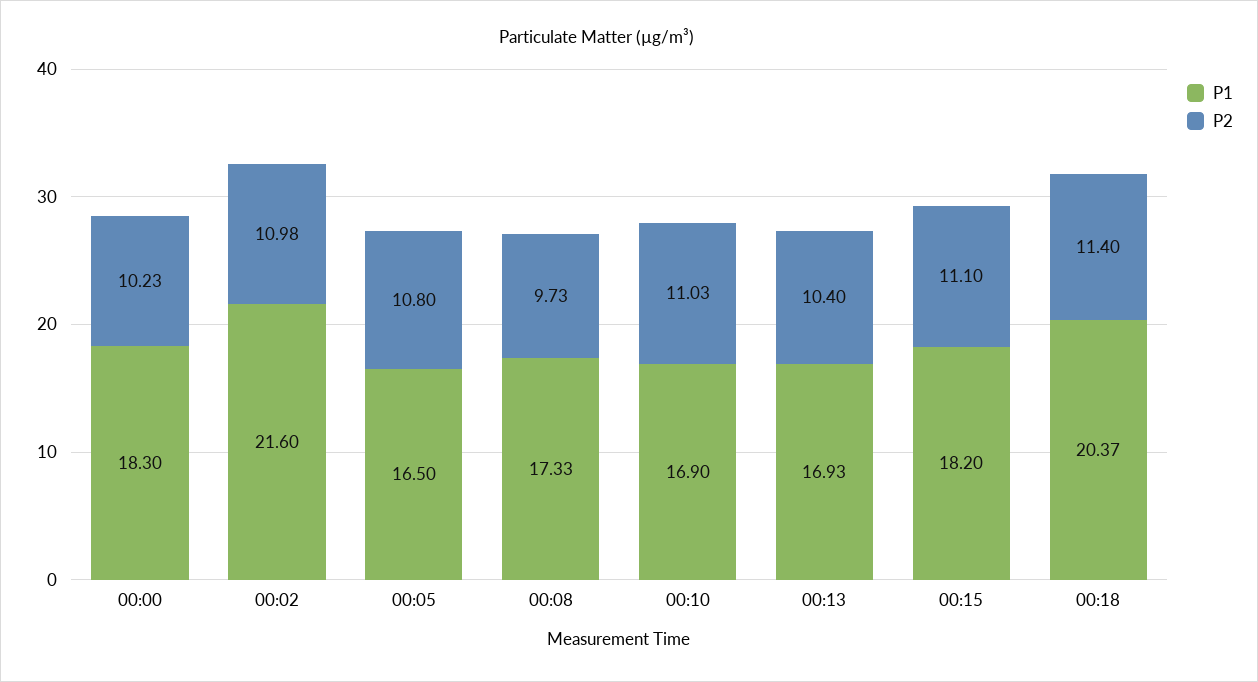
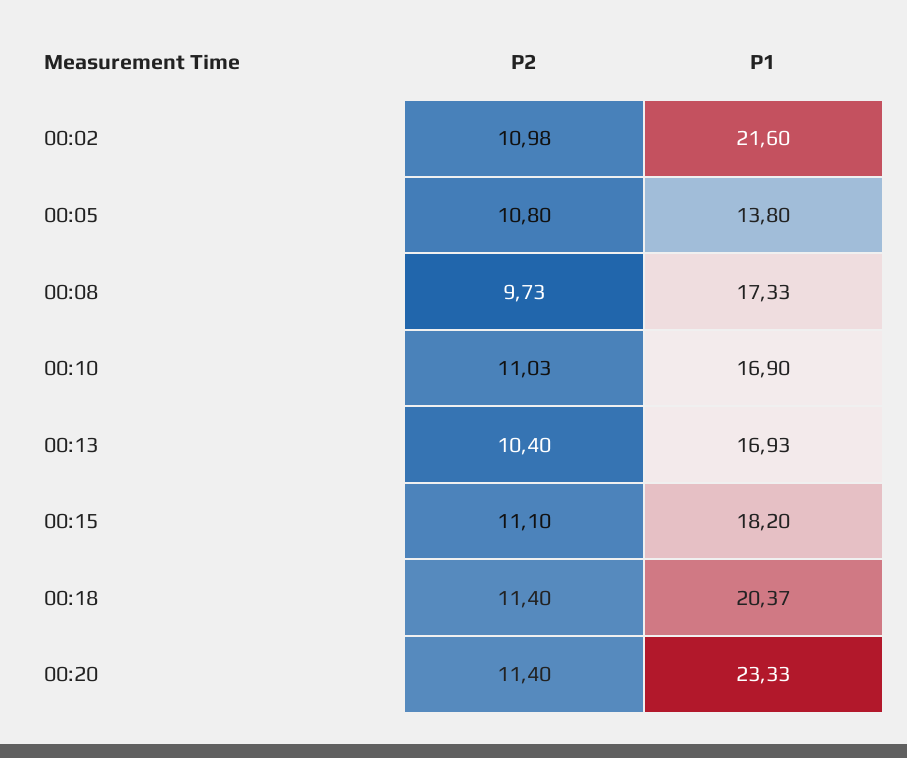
P1, 00:00: 18.3 -> none
P2, 00:00: 10.23 -> none
P1, 00:05: 16.5 -> 13.8
P2, 00:20: none -> 11.4
P1, 00:20: none -> 23.33

